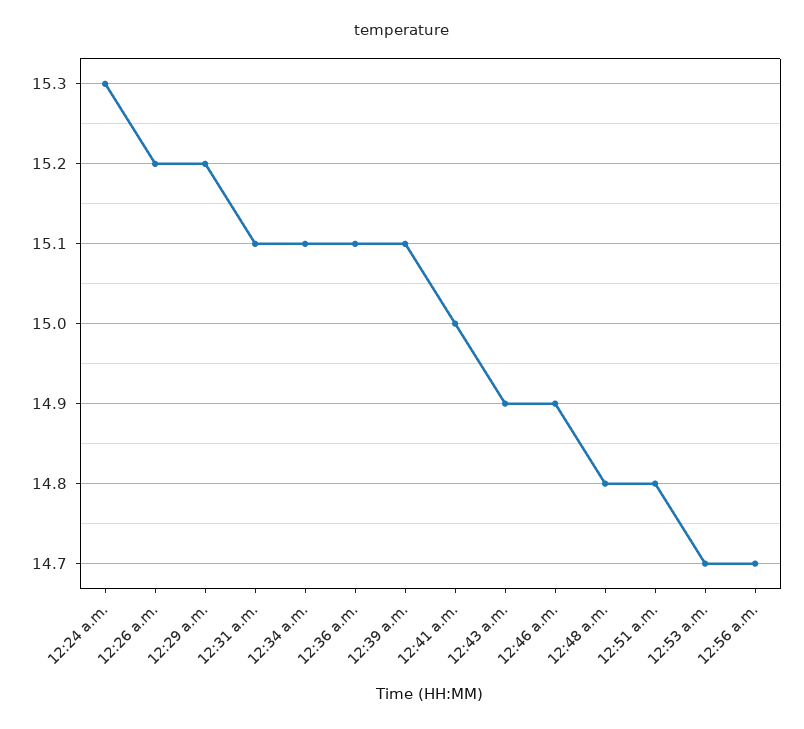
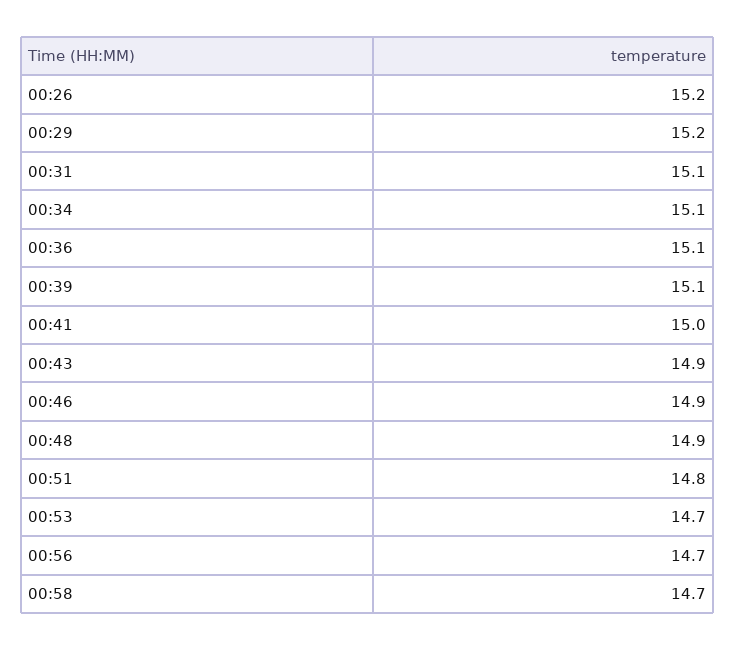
12:24 a.m.: 15.3 -> none
12:48 a.m.: 14.8 -> 14.9
00:58: none -> 14.7

